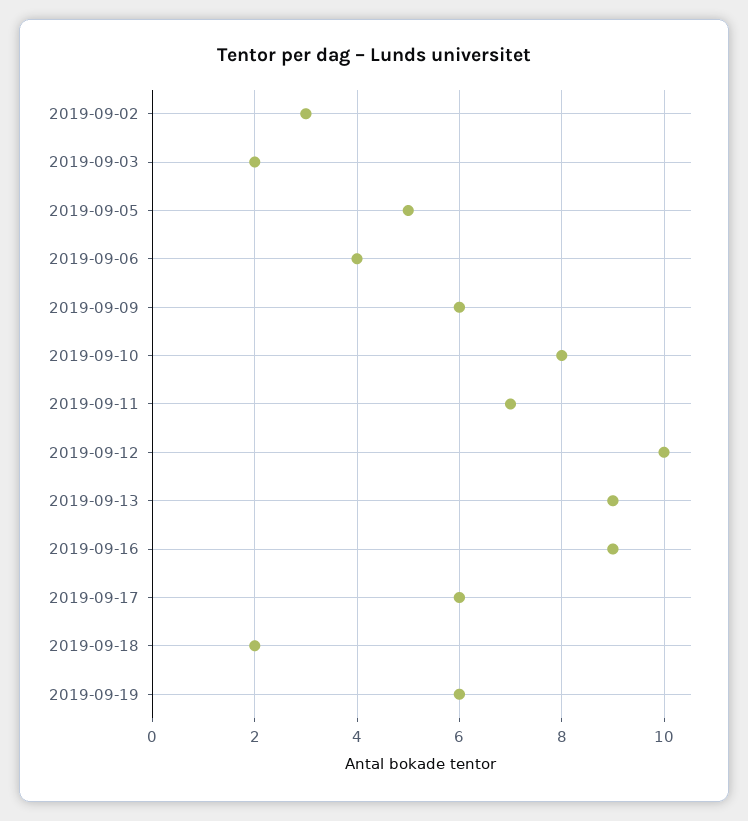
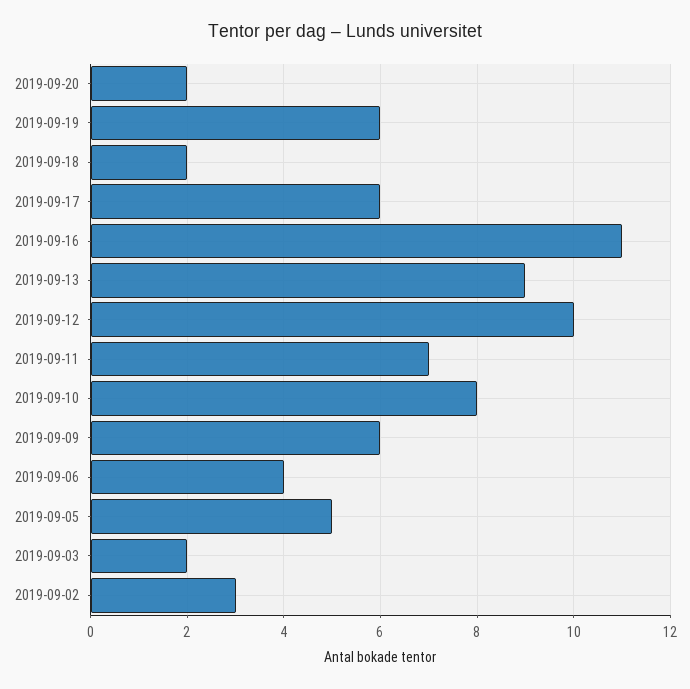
2019-09-16: 9 -> 11
2019-09-20: none -> 2

